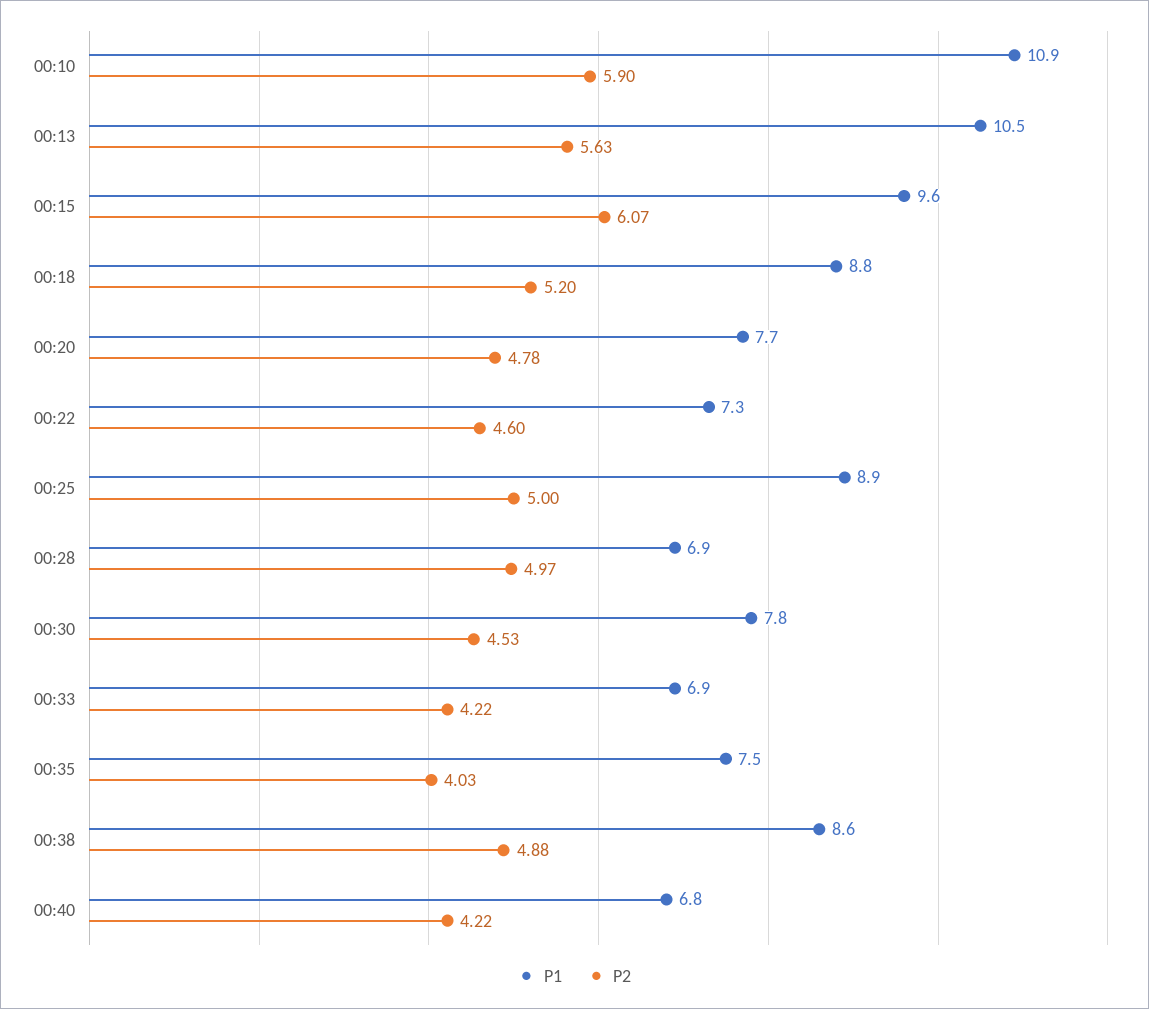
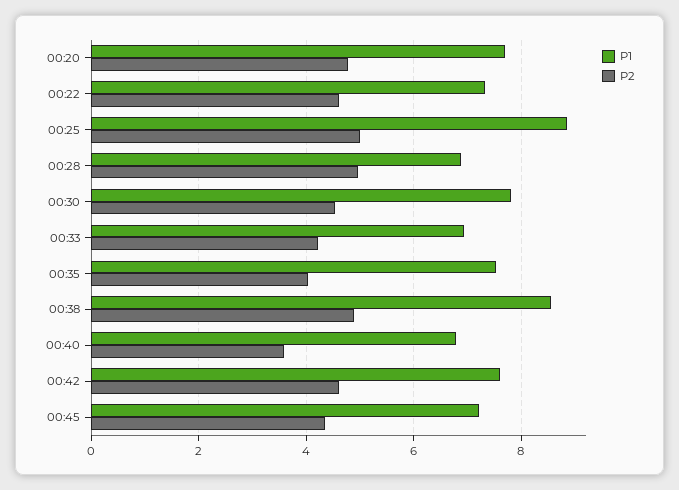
P1, 00:10: 10.9 -> none
P2, 00:10: 5.9 -> none
P1, 00:13: 10.5 -> none
P2, 00:13: 5.63 -> none
P1, 00:15: 9.6 -> none
P2, 00:15: 6.07 -> none
P1, 00:18: 8.8 -> none
P2, 00:18: 5.2 -> none
P2, 00:40: 4.22 -> 3.6
P1, 00:42: none -> 7.6
P2, 00:42: none -> 4.6
P1, 00:45: none -> 7.2
P2, 00:45: none -> 4.4

